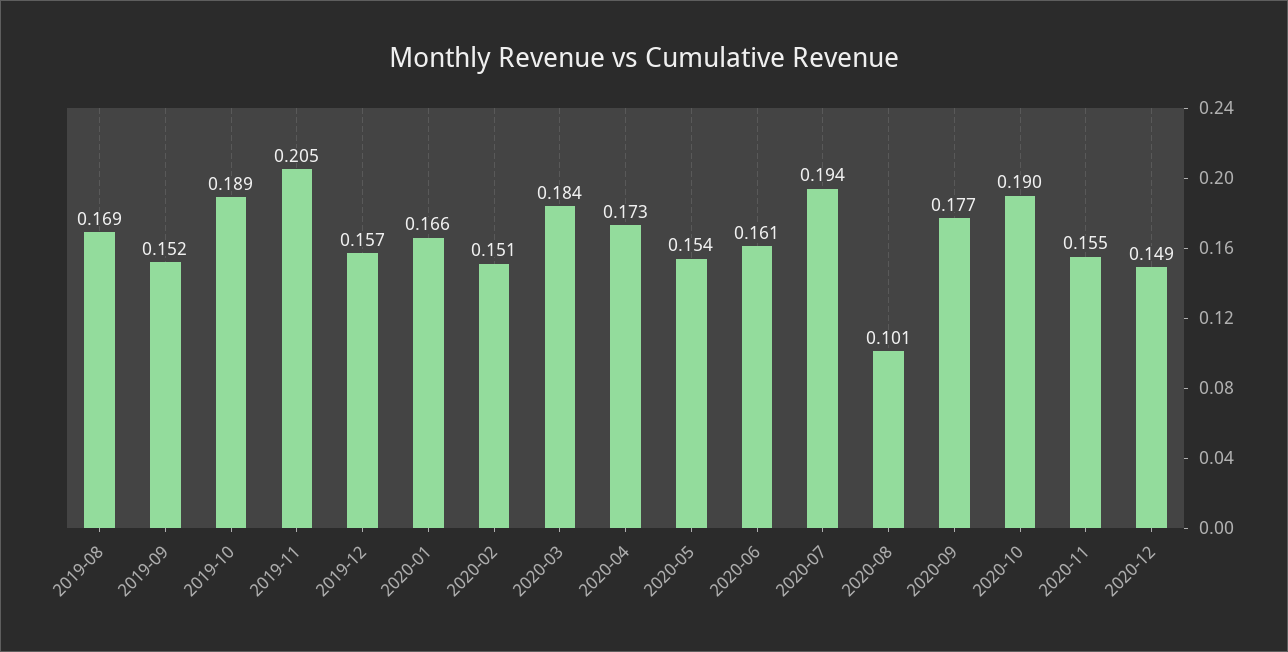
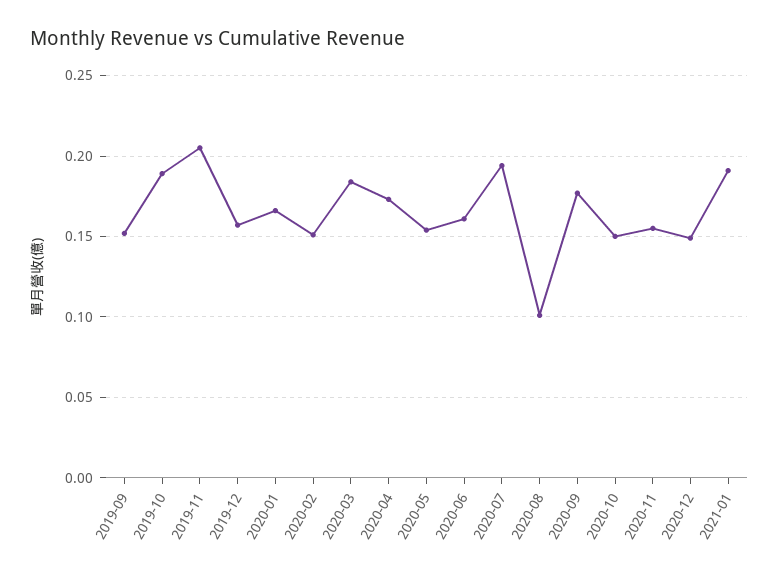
2019-08: 0.169 -> none
2020-10: 0.19 -> 0.15
2021-01: none -> 0.19

